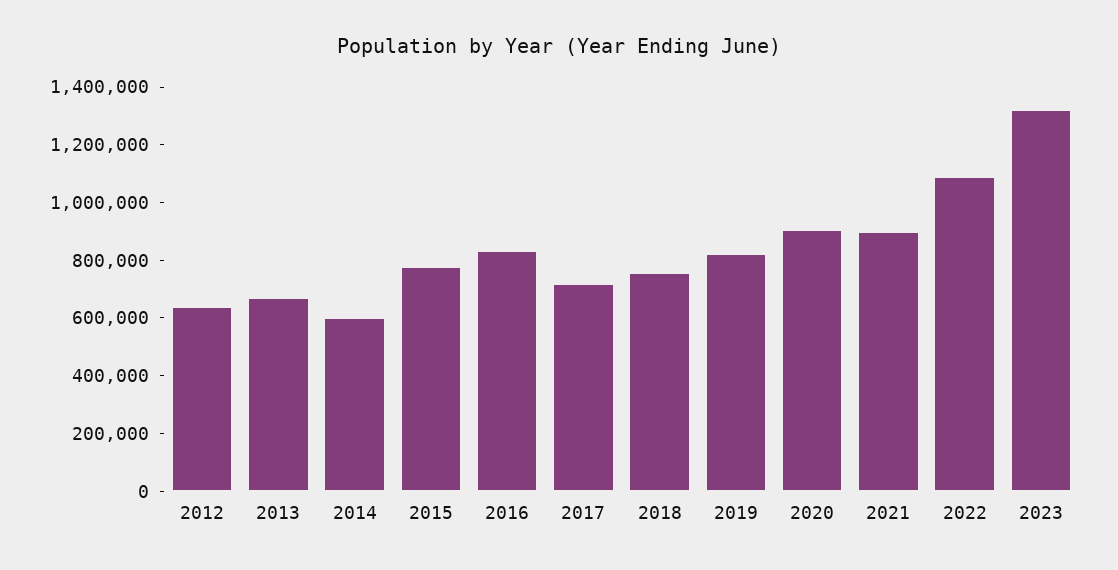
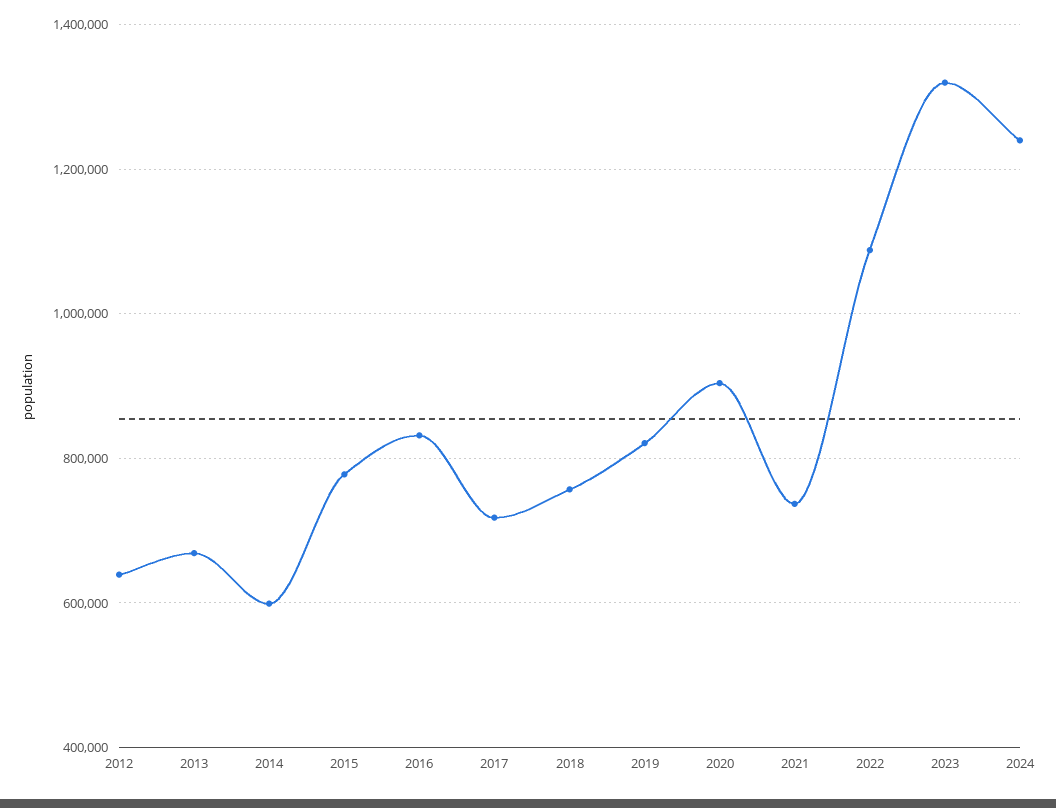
2021: 900000 -> 740000
2024: none -> 1240000

